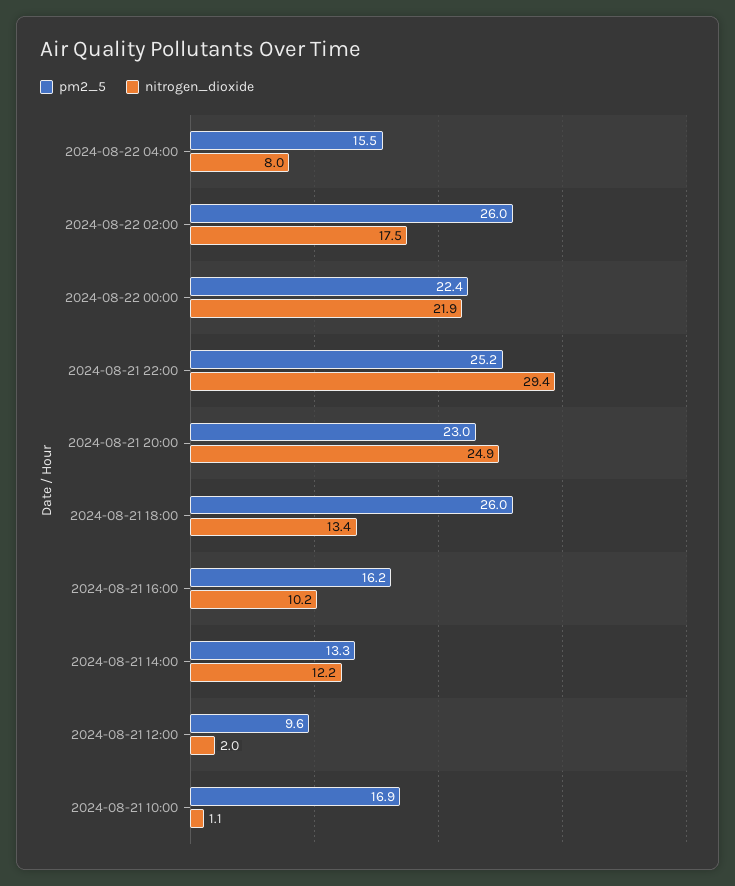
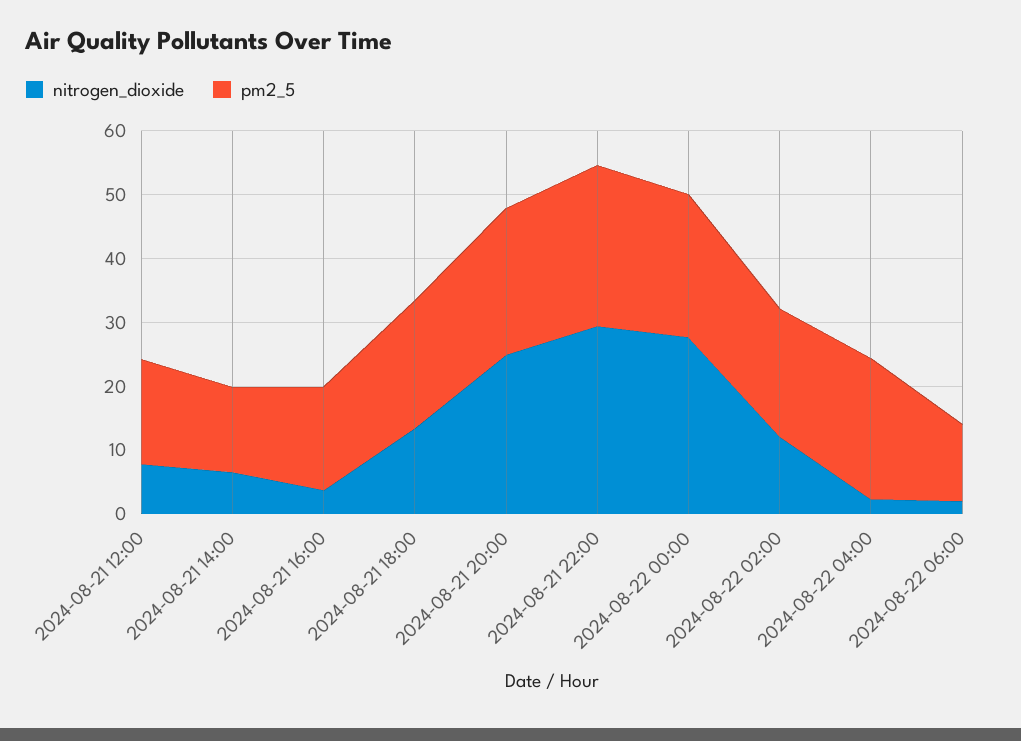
pm2_5, 2024-08-22 04:00: 15.5 -> 22
nitrogen_dioxide, 2024-08-22 04:00: 8 -> 2
pm2_5, 2024-08-22 02:00: 26 -> 20
nitrogen_dioxide, 2024-08-22 02:00: 17.5 -> 12
nitrogen_dioxide, 2024-08-22 00:00: 21.9 -> 28
pm2_5, 2024-08-21 18:00: 26 -> 20
nitrogen_dioxide, 2024-08-21 16:00: 10.2 -> 4
nitrogen_dioxide, 2024-08-21 14:00: 12.2 -> 6
pm2_5, 2024-08-21 12:00: 9.6 -> 16
nitrogen_dioxide, 2024-08-21 12:00: 2 -> 8
pm2_5, 2024-08-21 10:00: 16.9 -> none
nitrogen_dioxide, 2024-08-21 10:00: 1.1 -> none
nitrogen_dioxide, 2024-08-22 06:00: none -> 2
pm2_5, 2024-08-22 06:00: none -> 12

